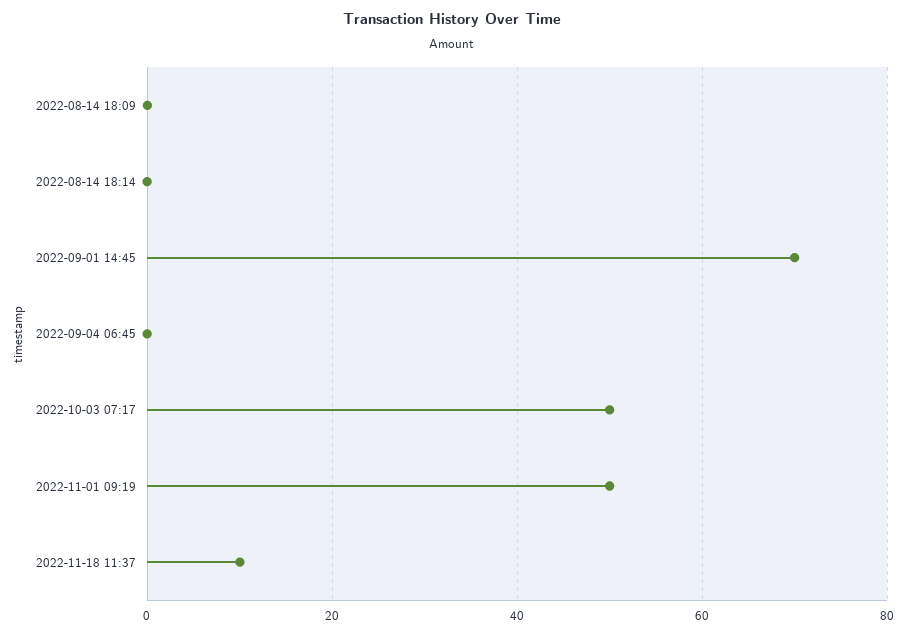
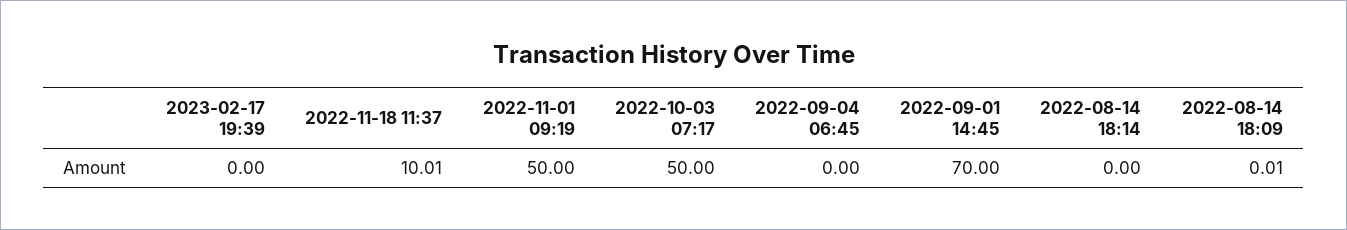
2023-02-17 19:39: none -> 0

